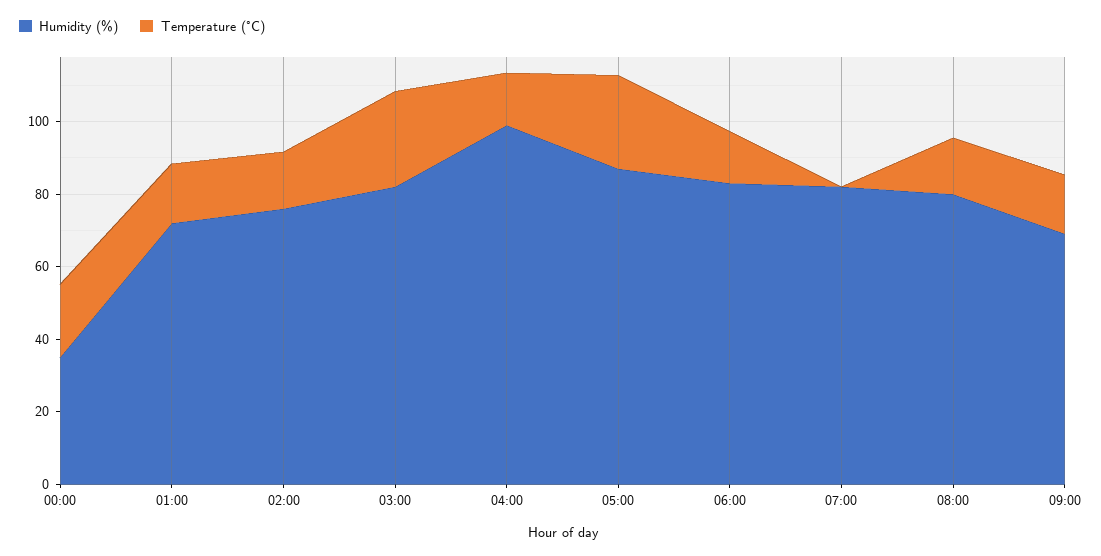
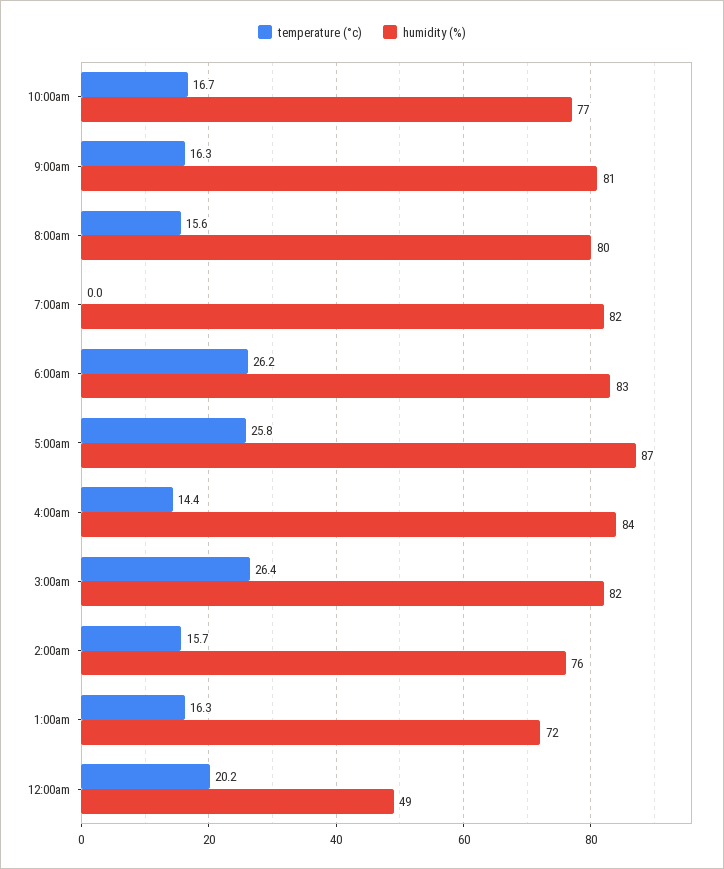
Humidity (%), 00:00: 35 -> 49
Humidity (%), 04:00: 100 -> 84
Temperature (°C), 06:00: 15 -> 26.2
Humidity (%), 09:00: 70 -> 81
Temperature (°C), 10:00am: none -> 16.7
Humidity (%), 10:00am: none -> 77

